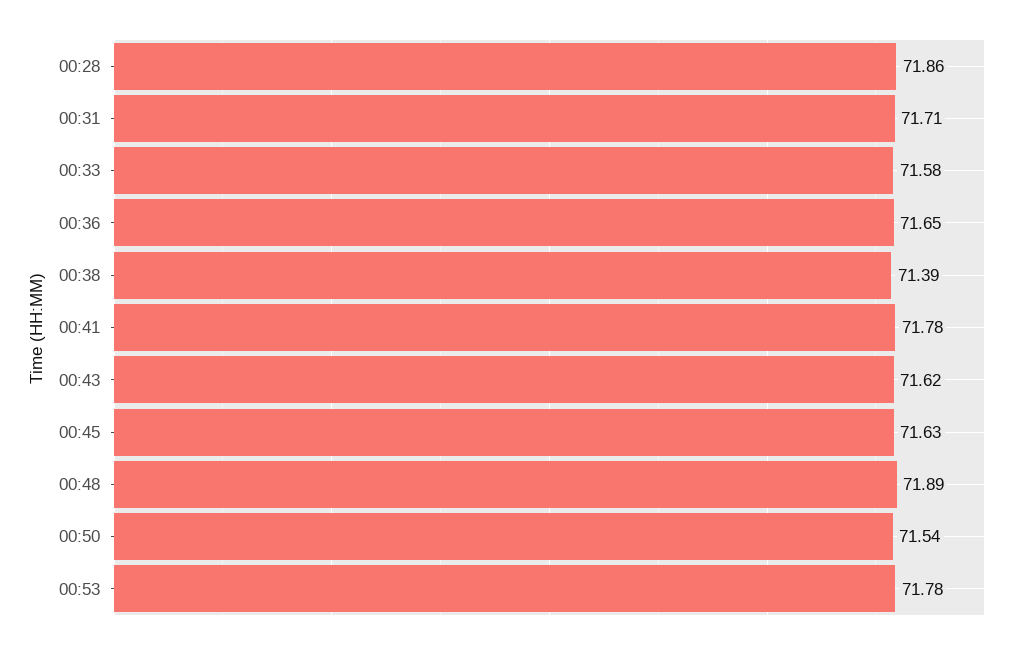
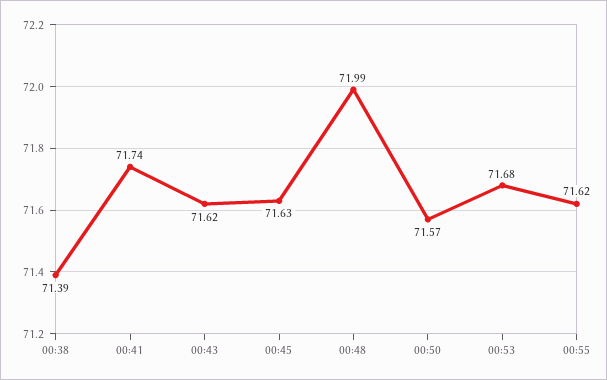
00:28: 71.86 -> none
00:31: 71.71 -> none
00:33: 71.58 -> none
00:36: 71.65 -> none
00:41: 71.78 -> 71.74
00:48: 71.89 -> 71.99
00:50: 71.54 -> 71.57
00:53: 71.78 -> 71.68
00:55: none -> 71.62

